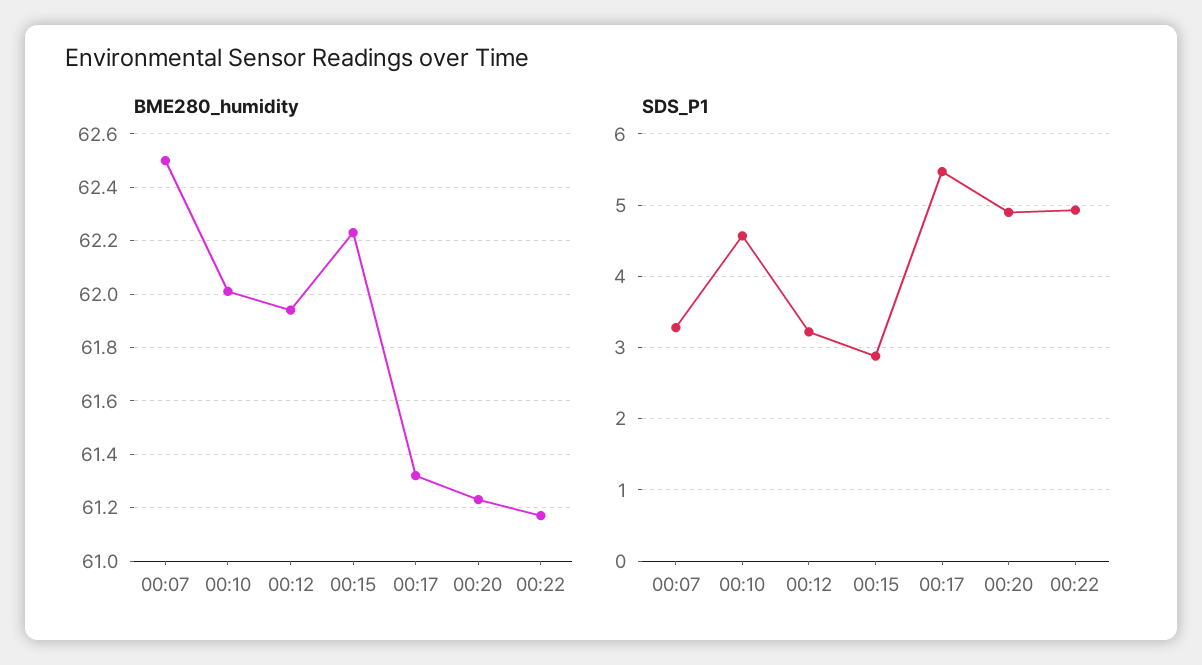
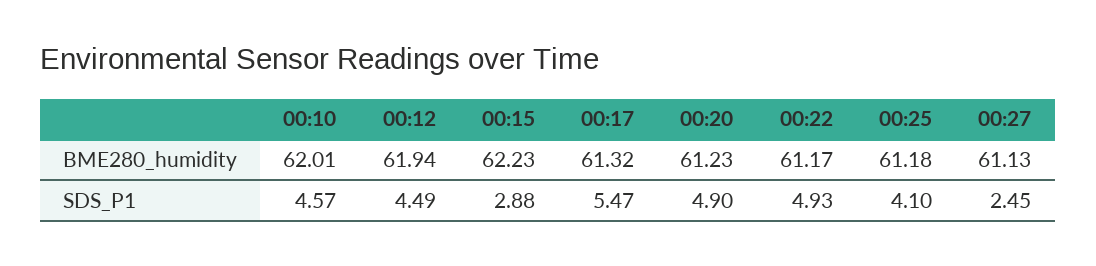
BME280_humidity, 00:07: 62.5 -> none
SDS_P1, 00:07: 3.3 -> none
SDS_P1, 00:12: 3.2 -> 4.49
BME280_humidity, 00:25: none -> 61.18
BME280_humidity, 00:27: none -> 61.13
SDS_P1, 00:25: none -> 4.1
SDS_P1, 00:27: none -> 2.45

